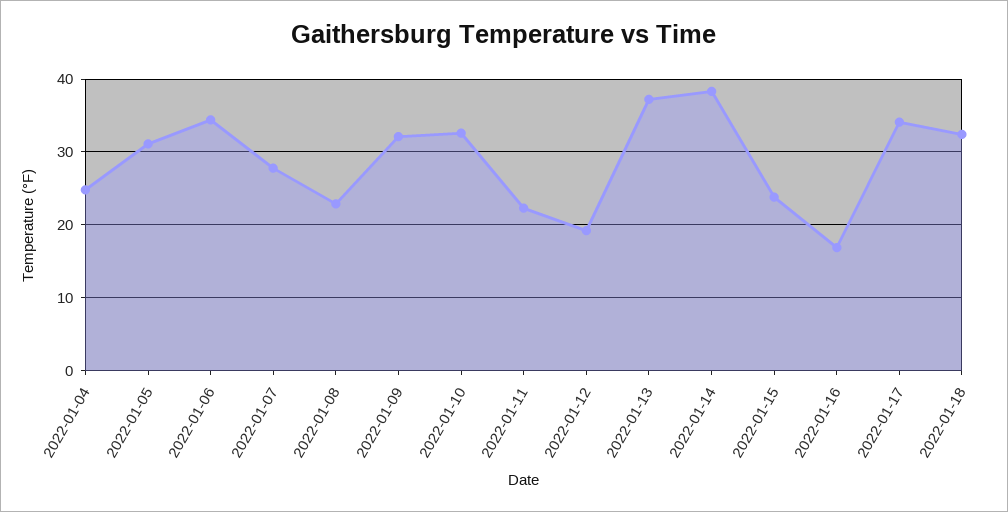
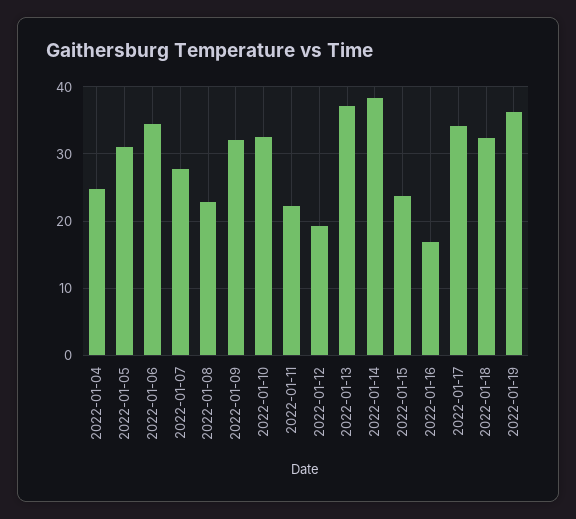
2022-01-19: none -> 36

